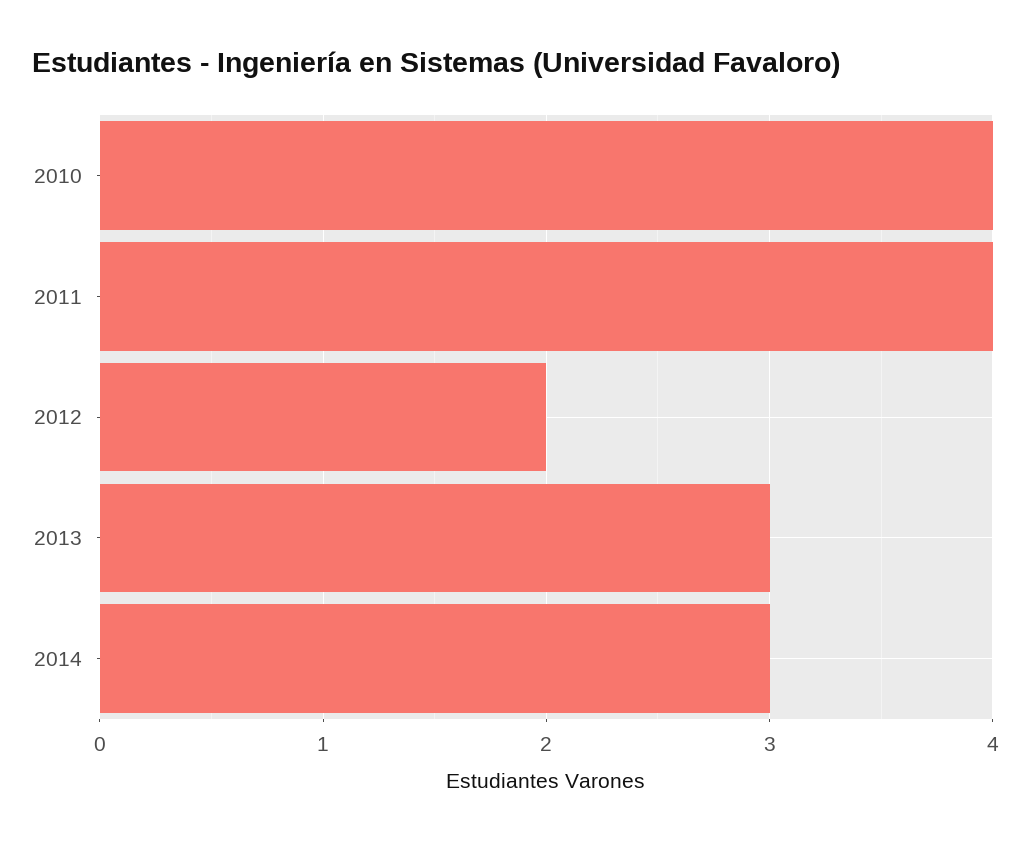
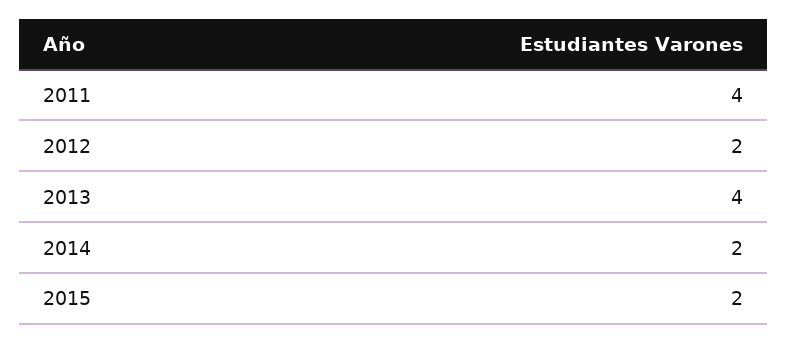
2010: 4 -> none
2013: 3 -> 4
2014: 3 -> 2
2015: none -> 2

